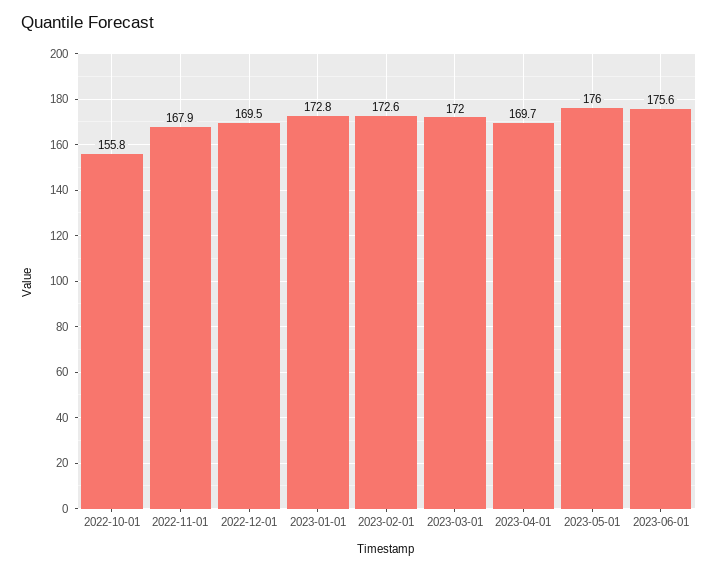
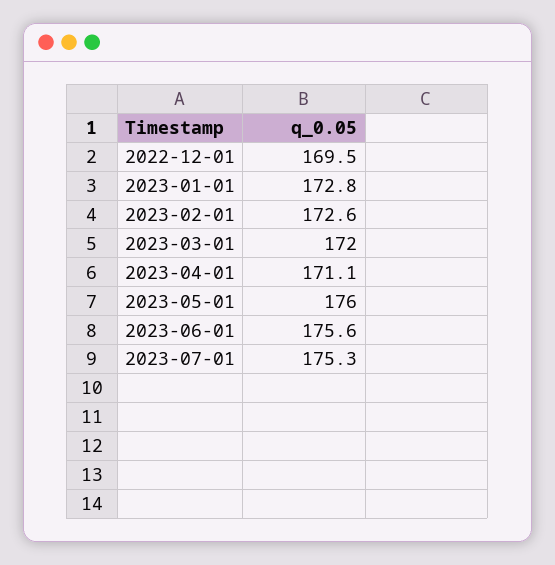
2022-10-01: 155.8 -> none
2022-11-01: 167.9 -> none
2023-04-01: 169.7 -> 171.1
2023-07-01: none -> 175.3

